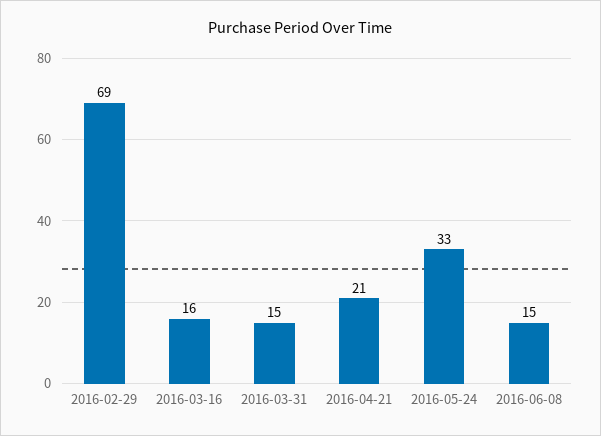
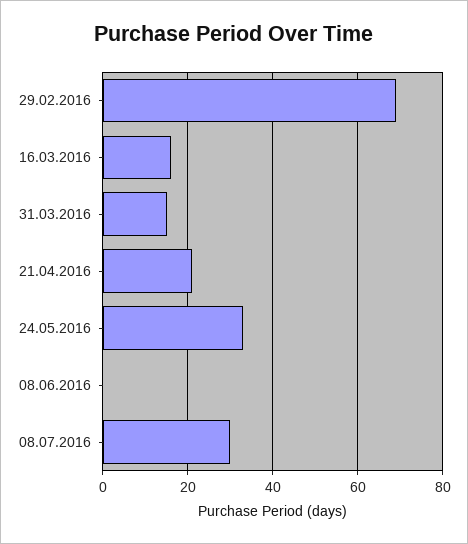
2016-06-08: 15 -> 0
08.07.2016: none -> 30

